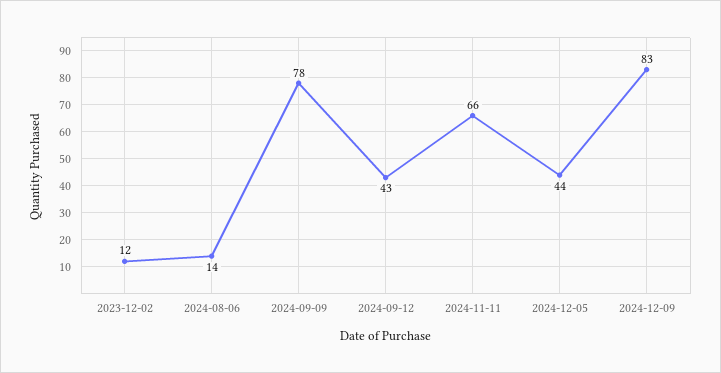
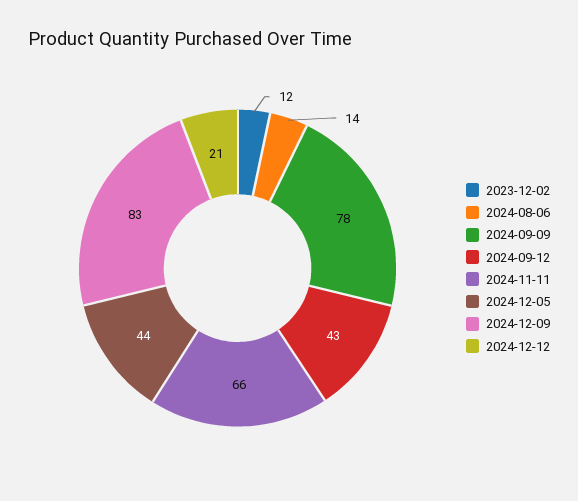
2024-12-12: none -> 21

